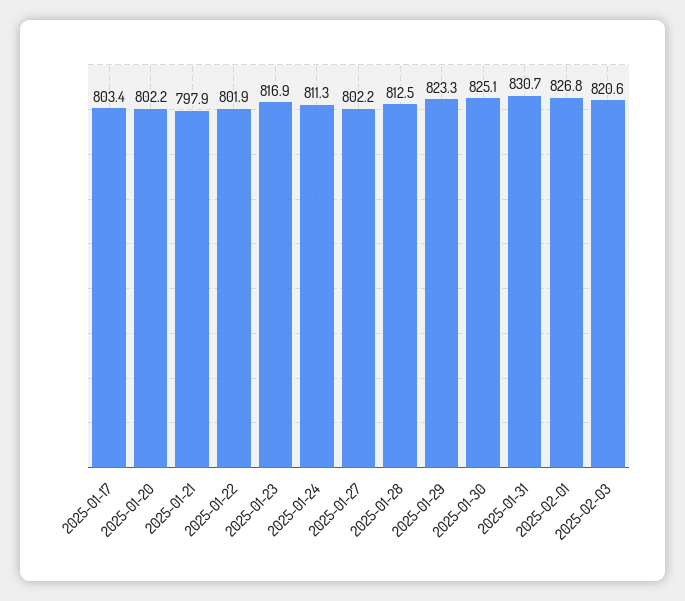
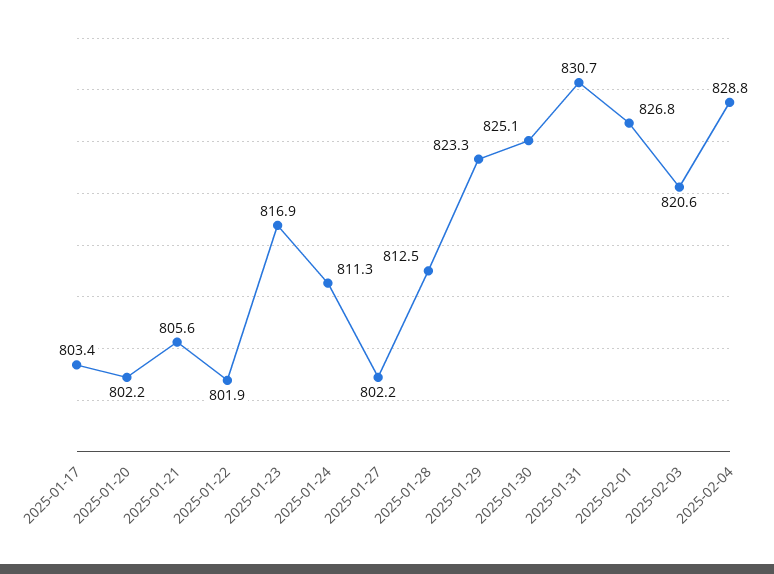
2025-01-21: 797.9 -> 805.6
2025-02-04: none -> 828.8

